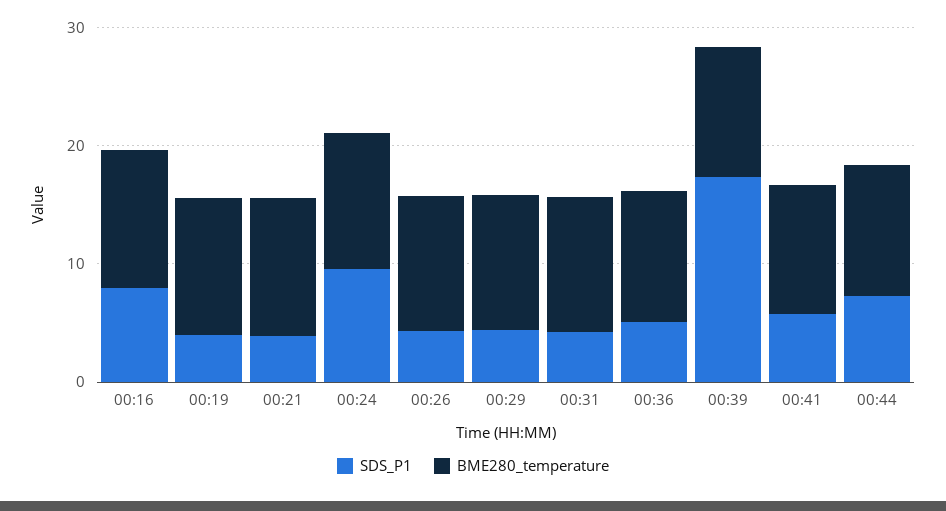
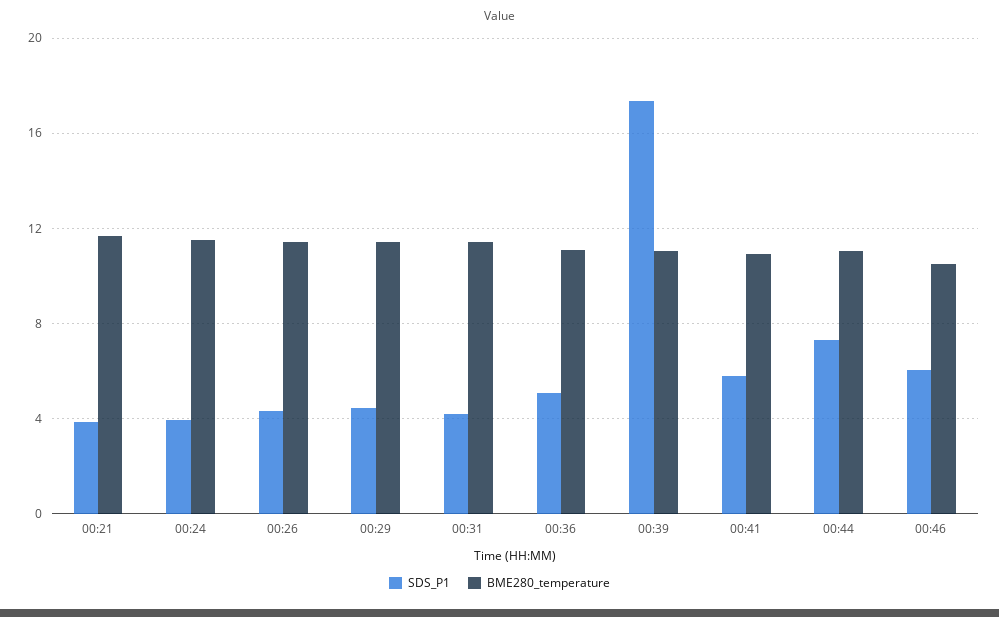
SDS_P1, 00:16: 8 -> none
BME280_temperature, 00:16: 12 -> none
SDS_P1, 00:19: 4 -> none
BME280_temperature, 00:19: 12 -> none
SDS_P1, 00:24: 10 -> 4
SDS_P1, 00:46: none -> 6
BME280_temperature, 00:46: none -> 10.5

